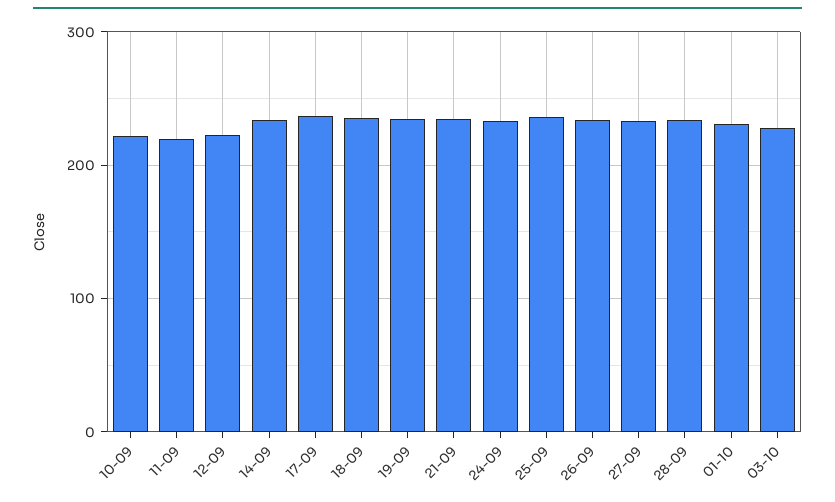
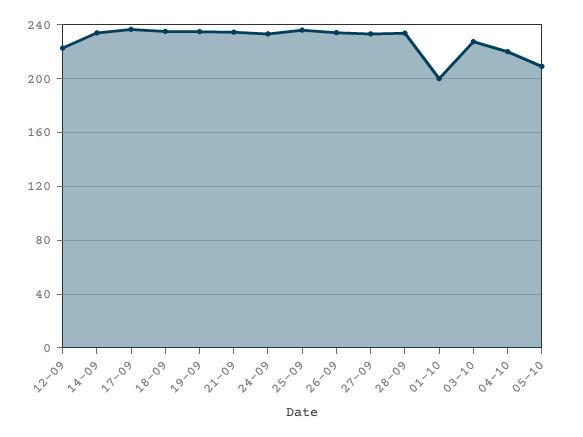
10-09: 220 -> none
11-09: 220 -> none
01-10: 230 -> 200
04-10: none -> 220
05-10: none -> 210

